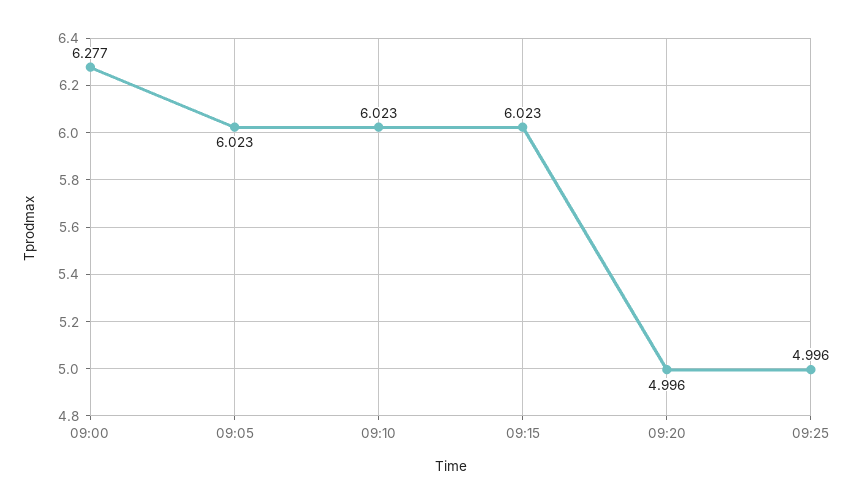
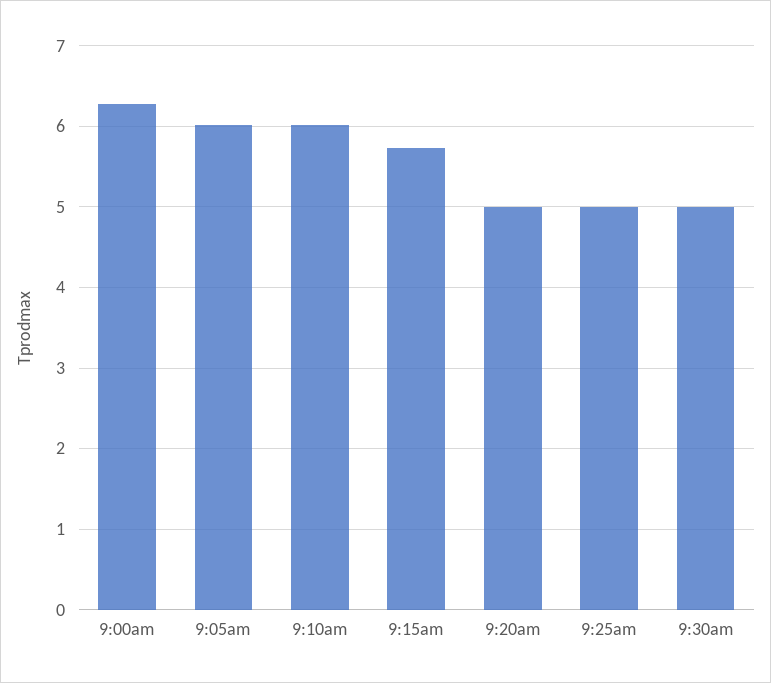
09:15: 6.023 -> 5.7
9:30am: none -> 5

